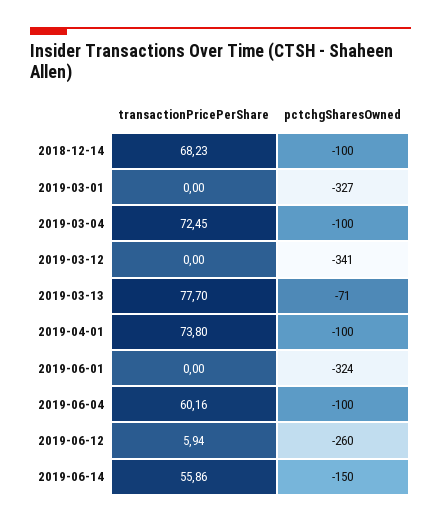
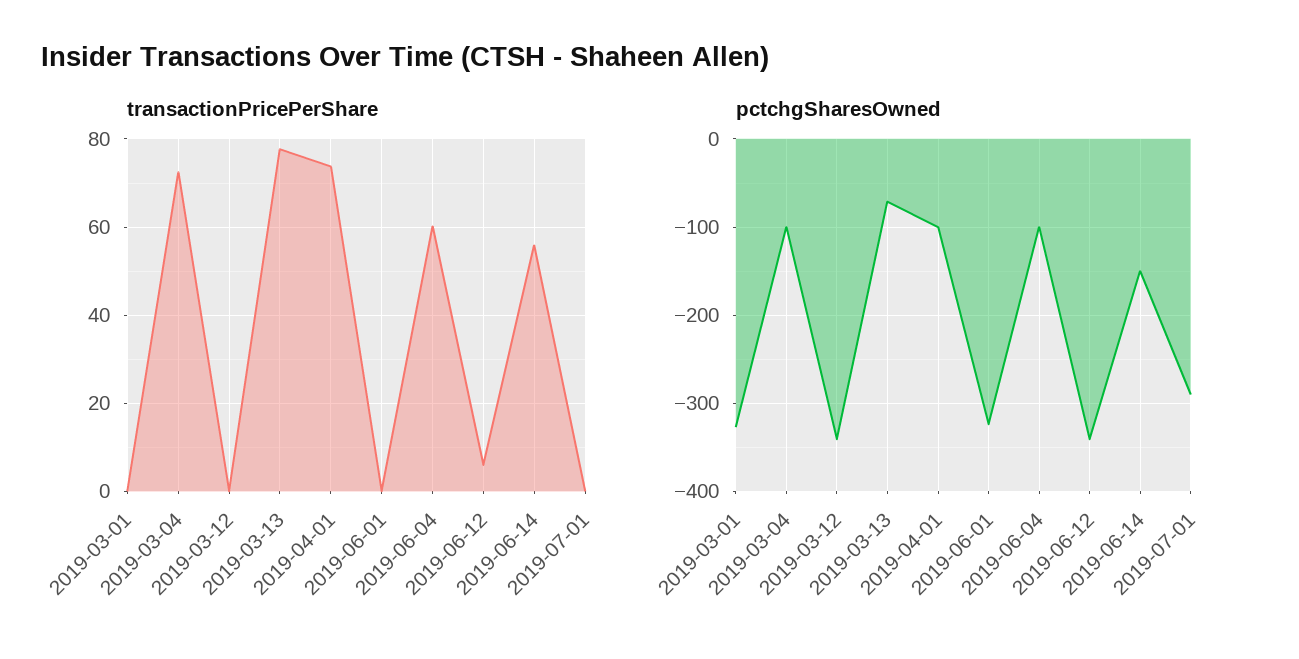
transactionPricePerShare, 2018-12-14: 68.23 -> none
pctchgSharesOwned, 2018-12-14: -100 -> none
pctchgSharesOwned, 2019-06-12: -260 -> -340
transactionPricePerShare, 2019-07-01: none -> 0
pctchgSharesOwned, 2019-07-01: none -> -290

